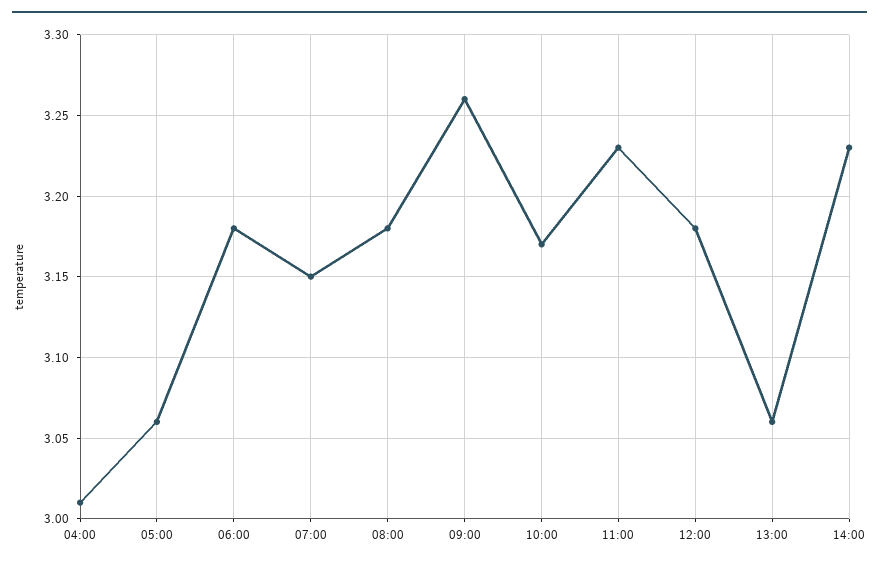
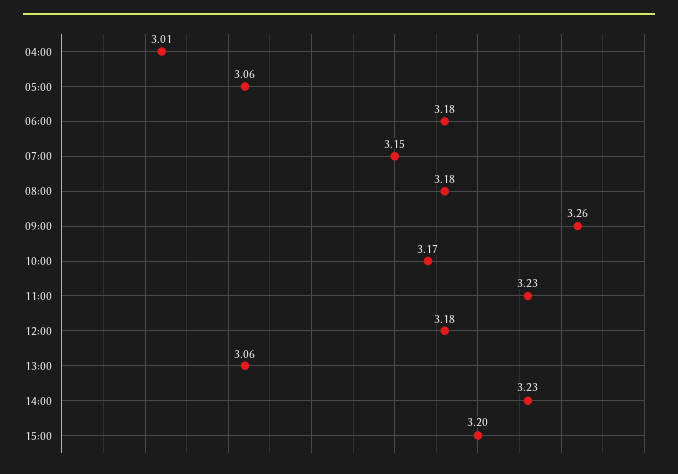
15:00: none -> 3.2

